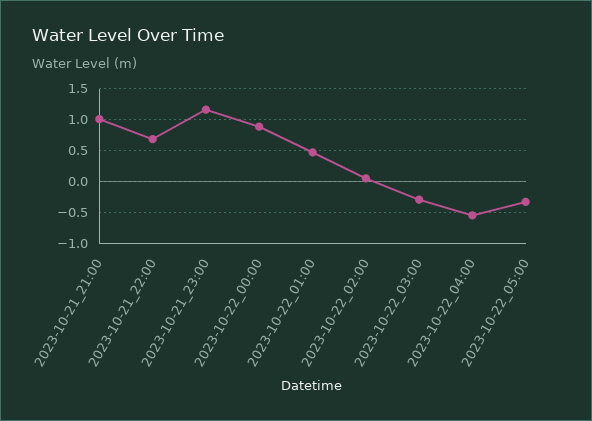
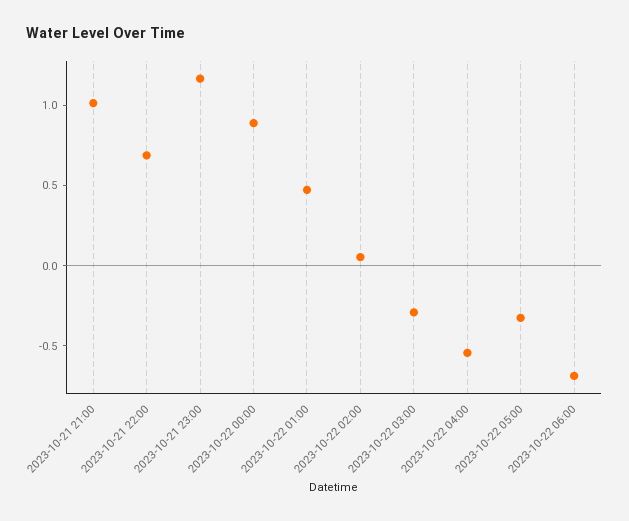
2023-10-22 06:00: none -> -0.7

